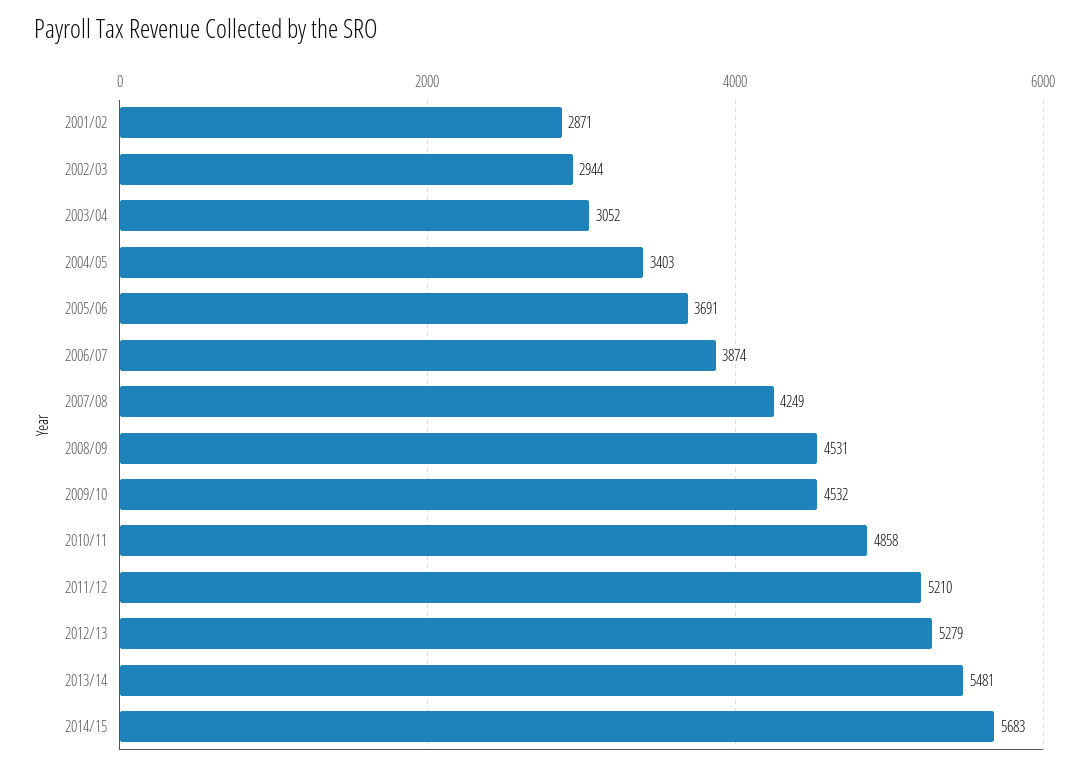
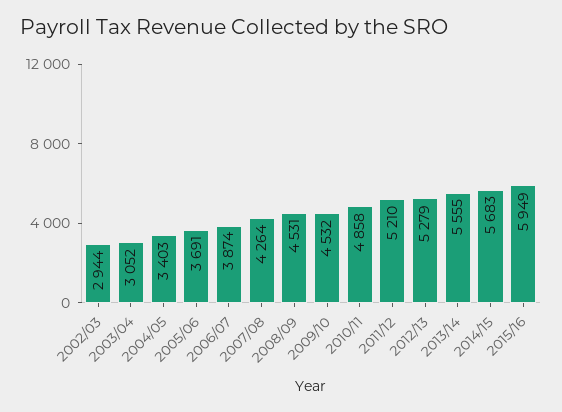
2001/02: 2871 -> none
2007/08: 4249 -> 4264
2013/14: 5481 -> 5555
2015/16: none -> 5949

